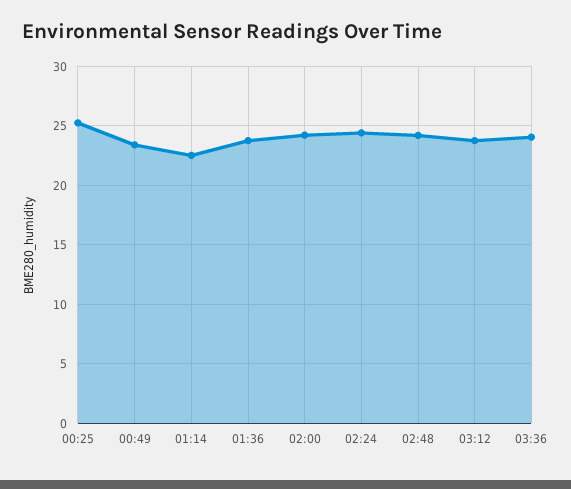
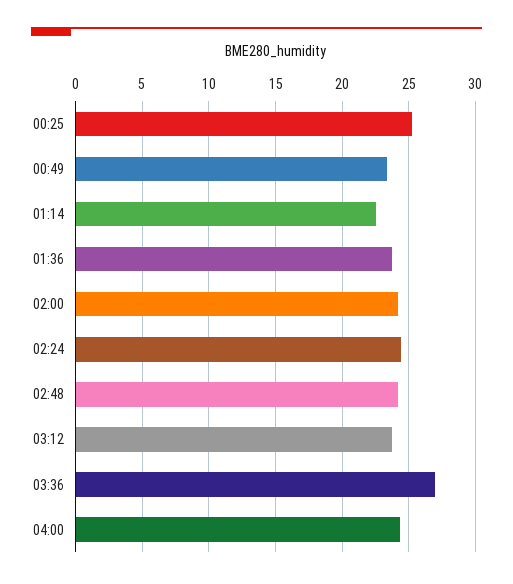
03:36: 24 -> 27
04:00: none -> 24.5

